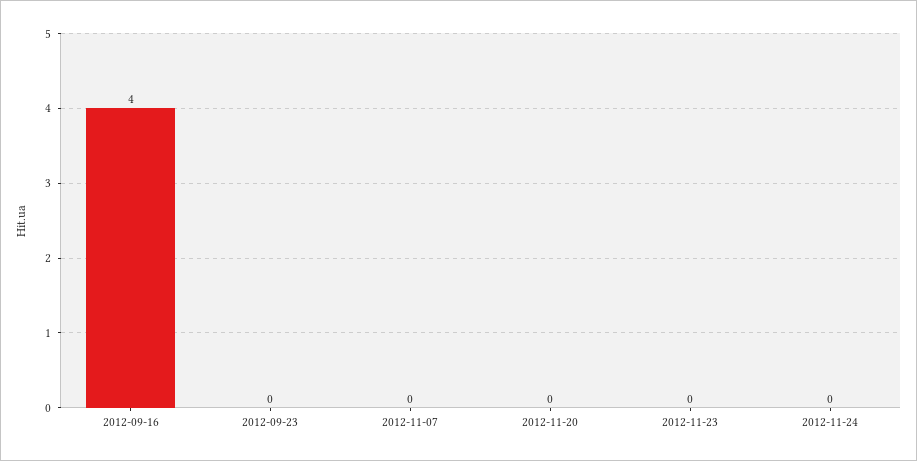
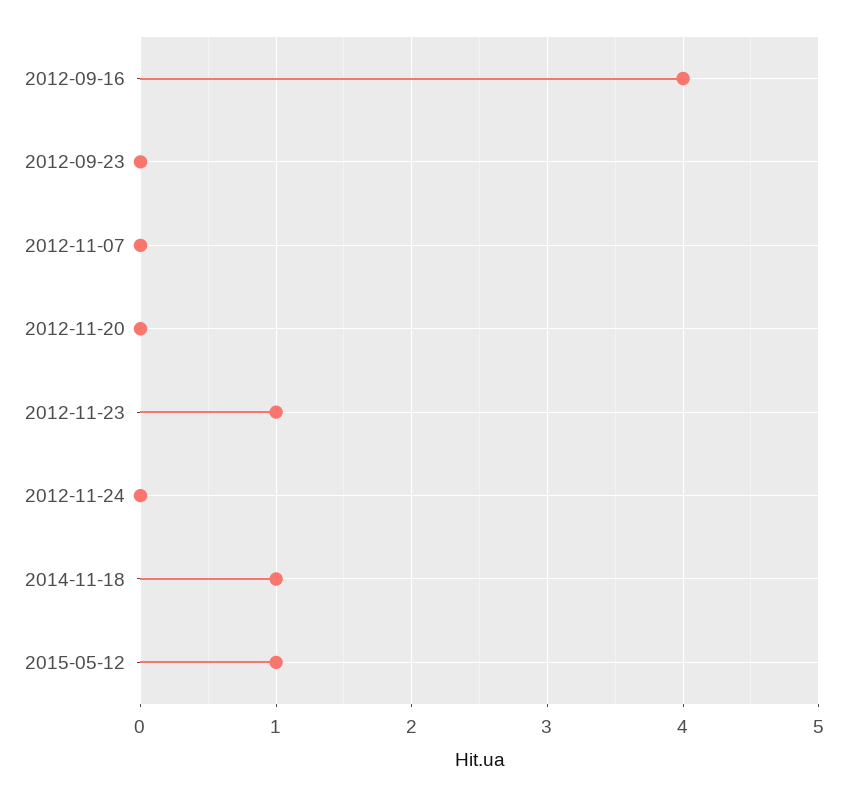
2012-11-23: 0 -> 1
2014-11-18: none -> 1
2015-05-12: none -> 1

